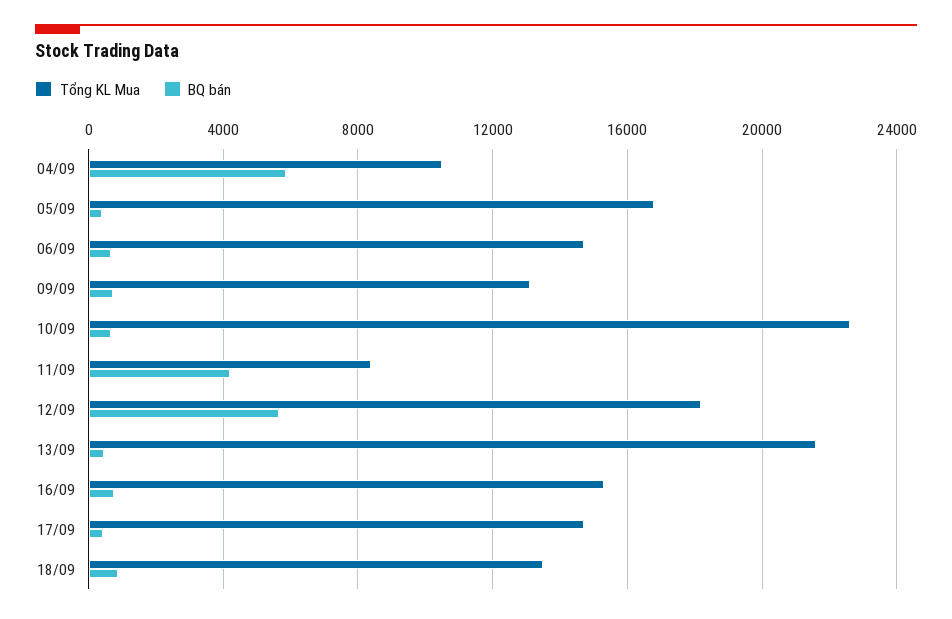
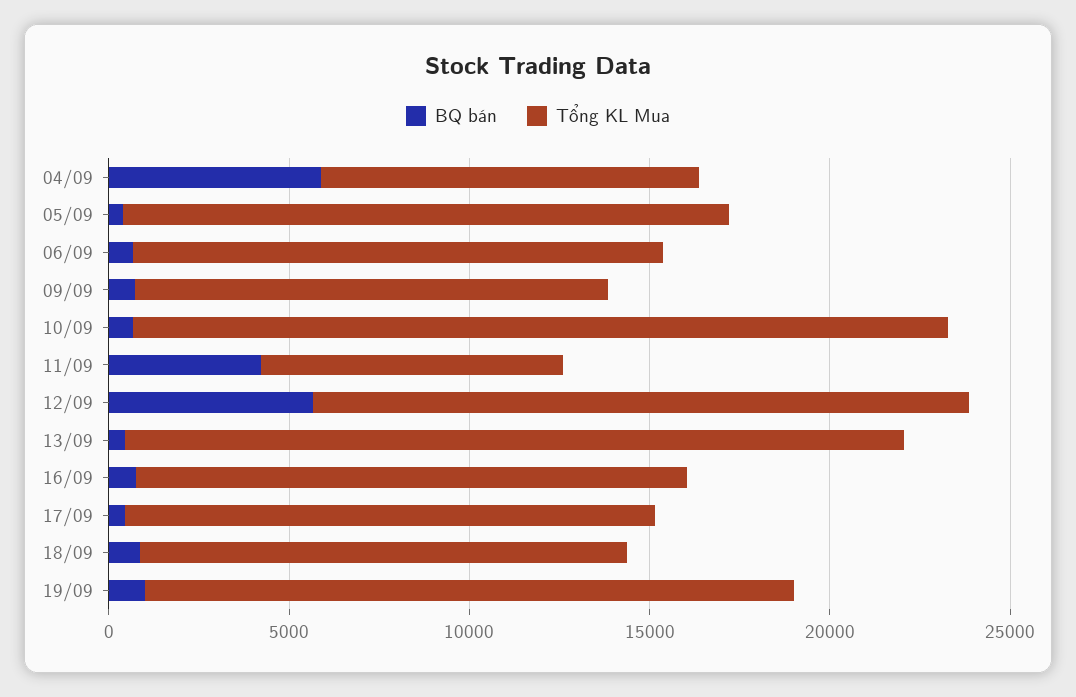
BQ bán, 19/09: none -> 1000
Tổng KL Mua, 19/09: none -> 18000

